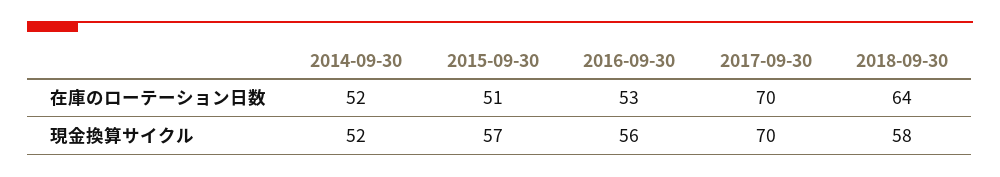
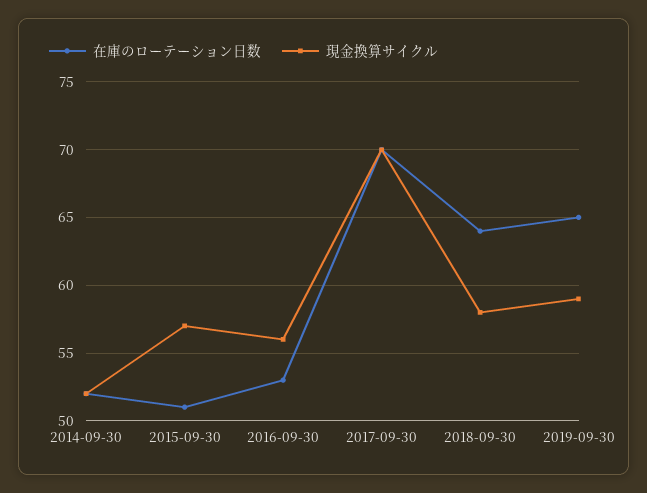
在庫のローテーション日数, 2019-09-30: none -> 65
現金換算サイクル, 2019-09-30: none -> 59

